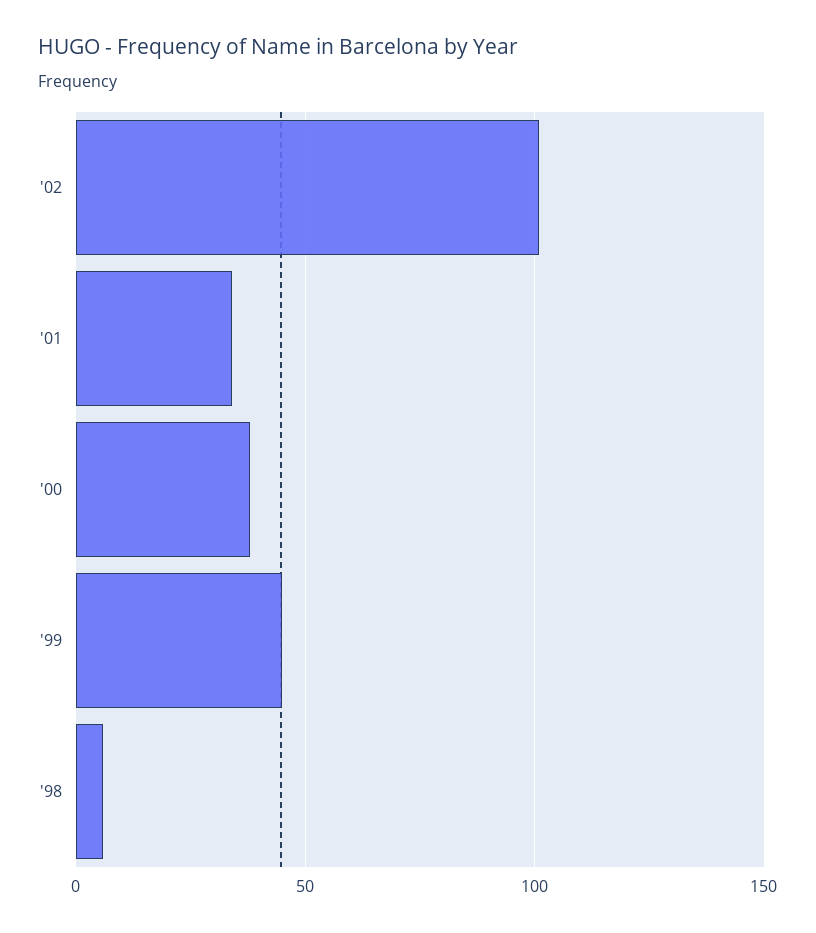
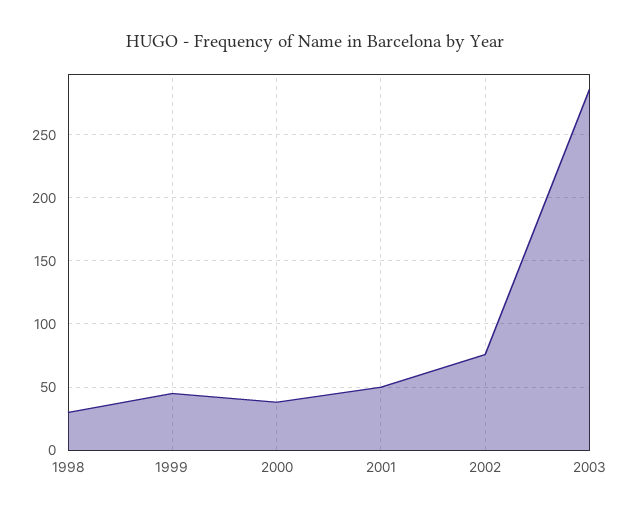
'02: 100 -> 75
'01: 35 -> 50
'98: 5 -> 30
2003: none -> 285

